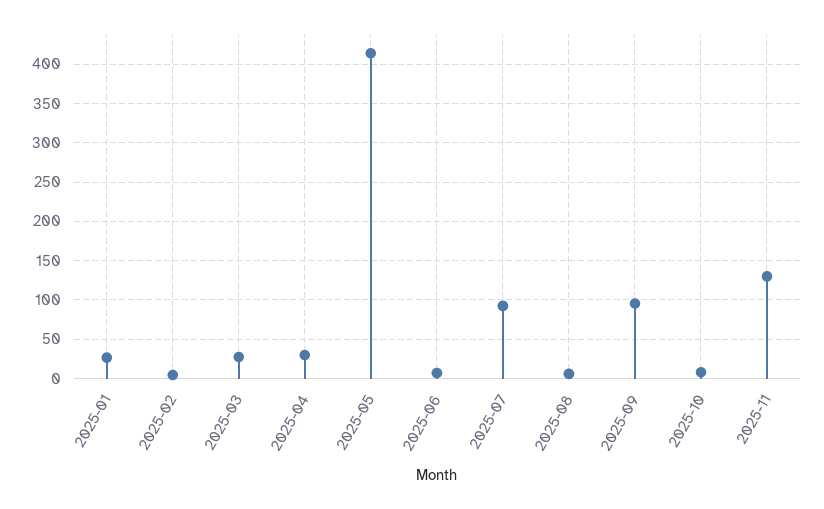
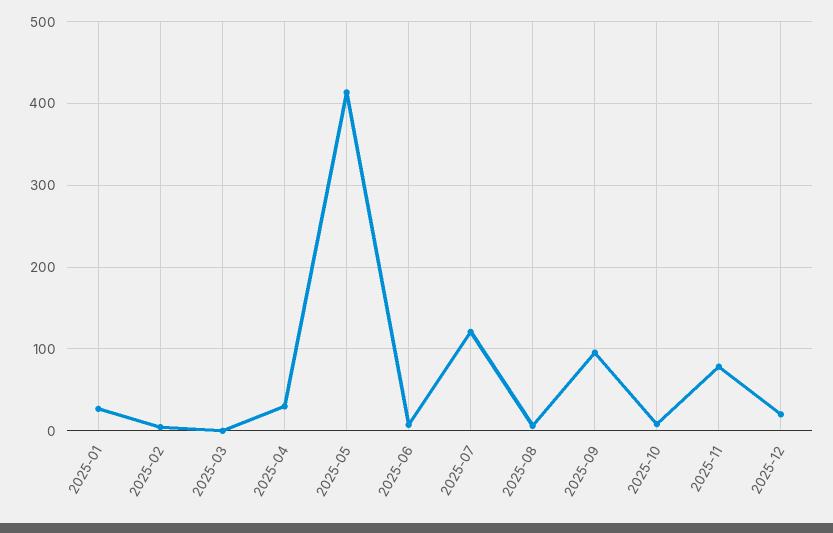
2025-03: 30 -> 0
2025-07: 90 -> 120
2025-11: 130 -> 80
2025-12: none -> 20

